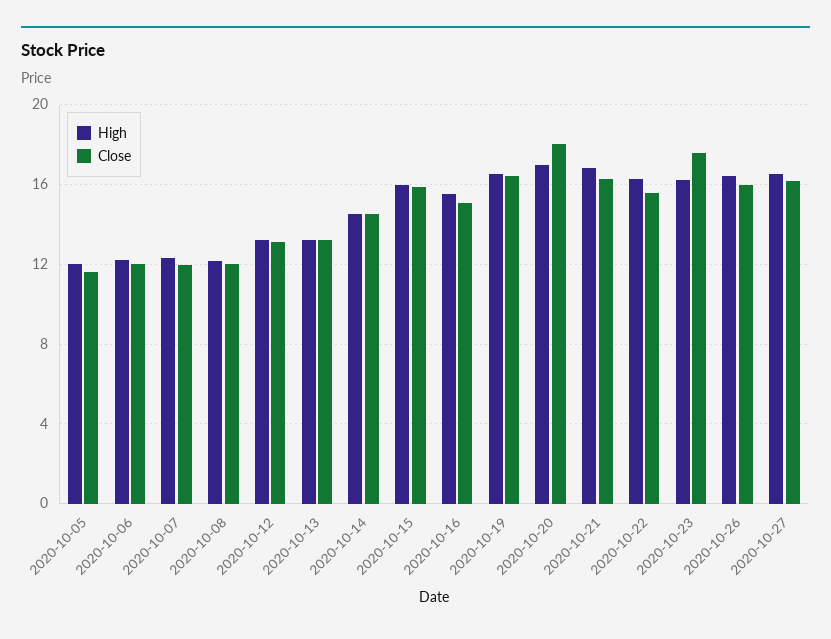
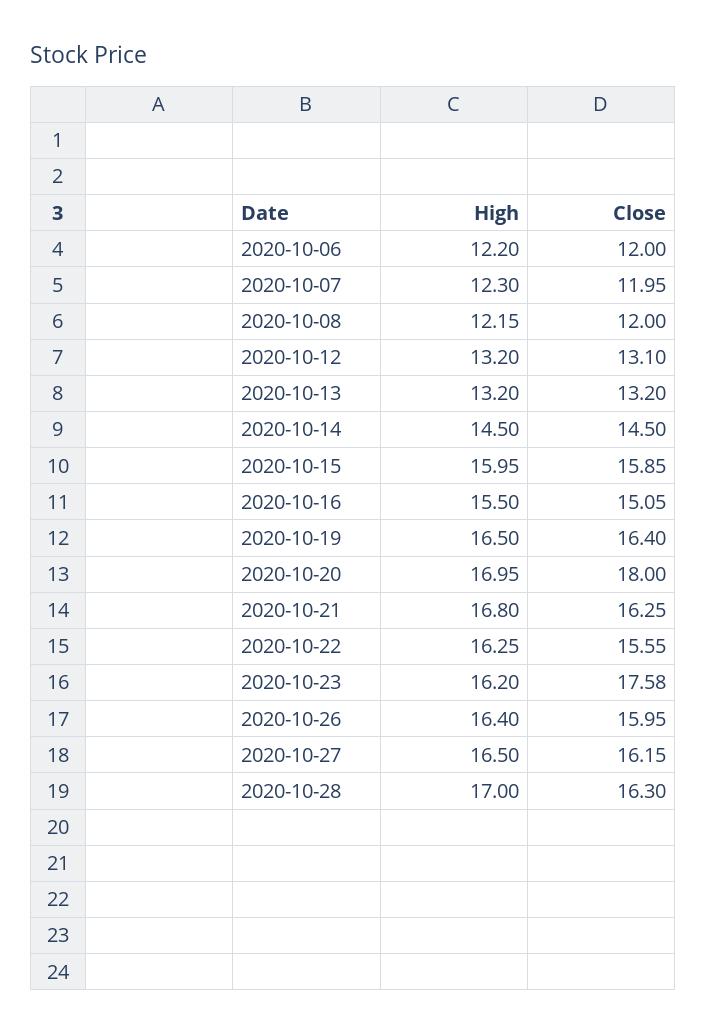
High, 2020-10-05: 12 -> none
Close, 2020-10-05: 11.5 -> none
High, 2020-10-28: none -> 17
Close, 2020-10-28: none -> 16.3

